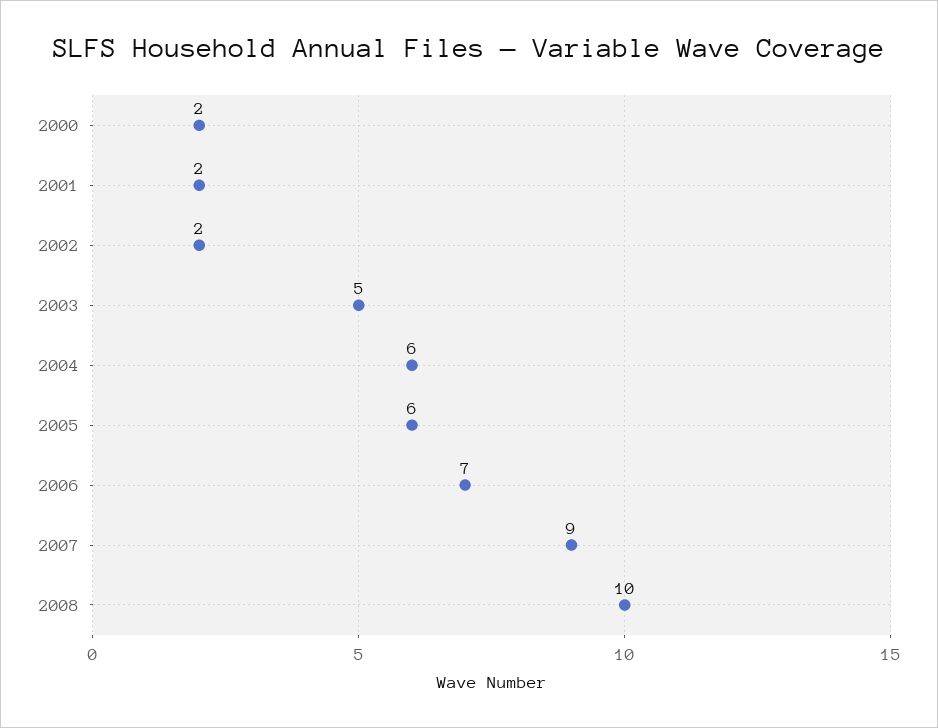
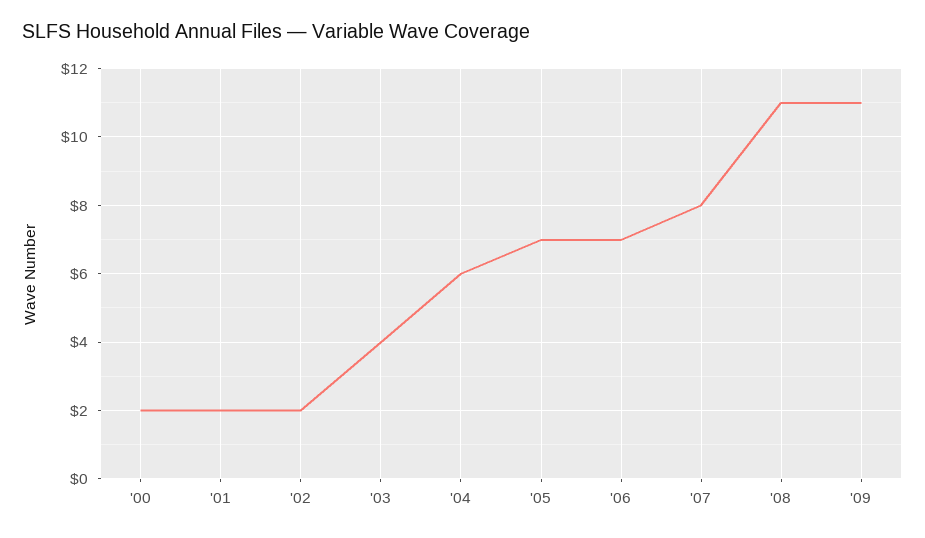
2003: 5 -> 4
2005: 6 -> 7
2007: 9 -> 8
2008: 10 -> 11
'09: none -> 11

